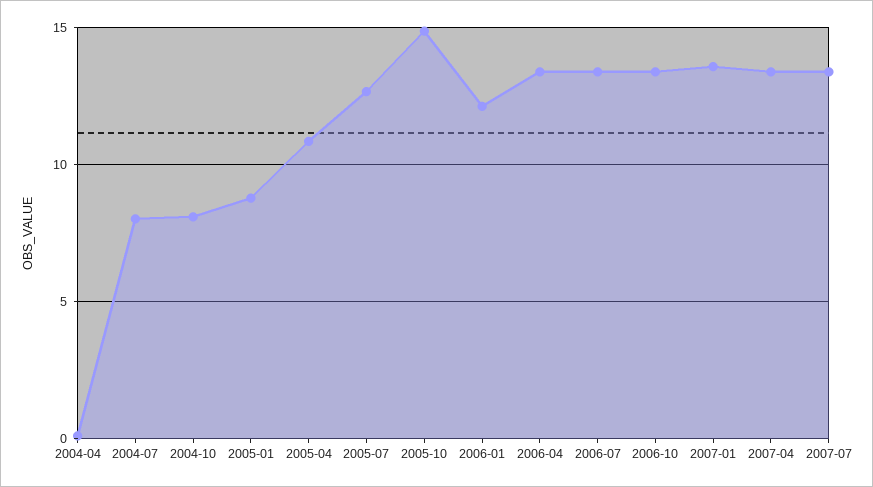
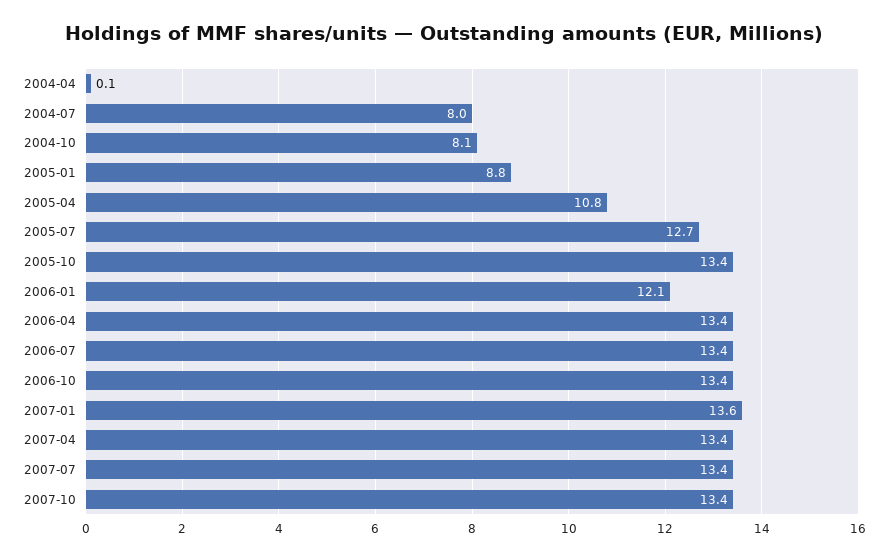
2005-10: 15 -> 13.4
2007-10: none -> 13.4

